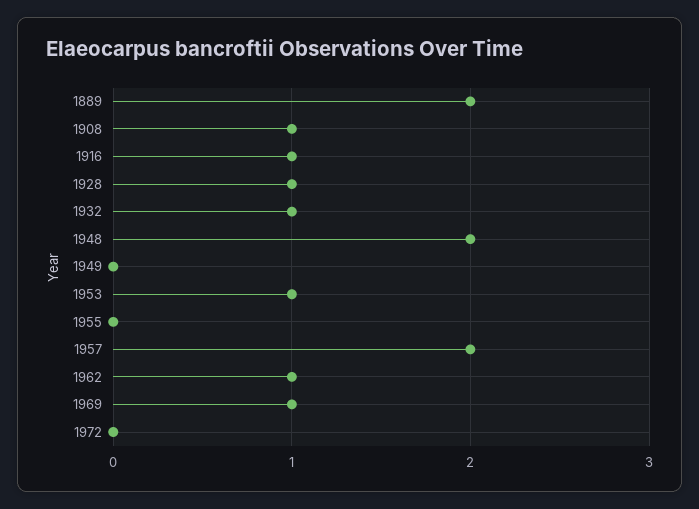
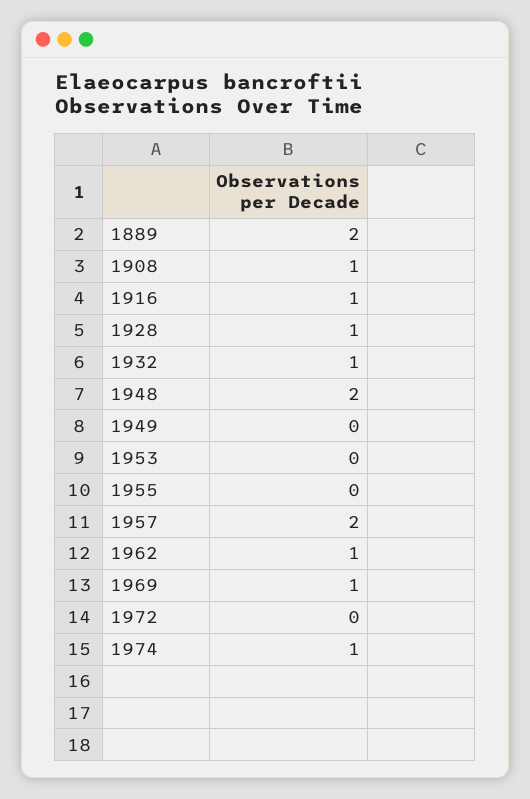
1953: 1 -> 0
1974: none -> 1

